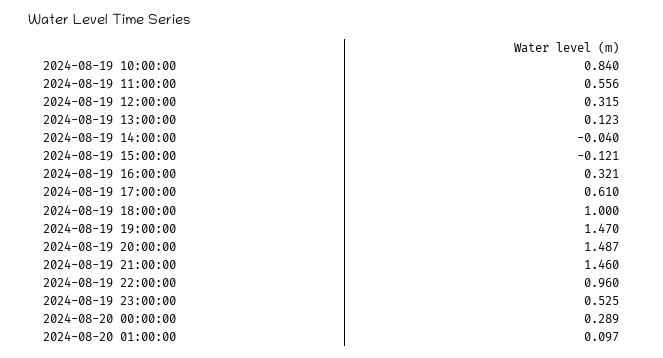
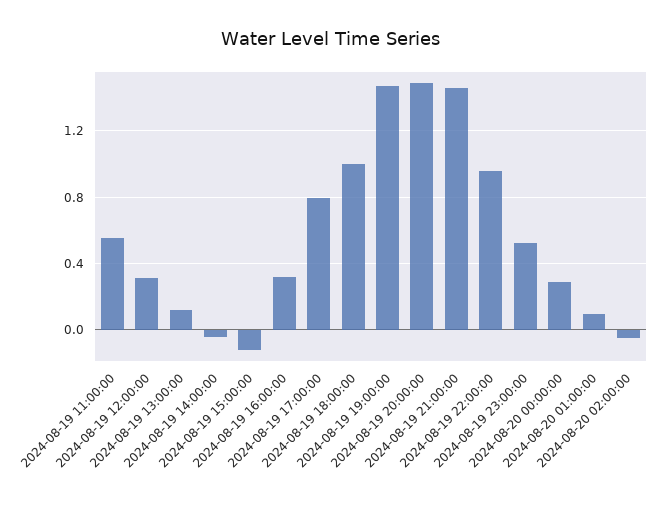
2024-08-19 10:00:00: 0.84 -> none
2024-08-19 17:00:00: 0.61 -> 0.8
2024-08-20 02:00:00: none -> -0.05

